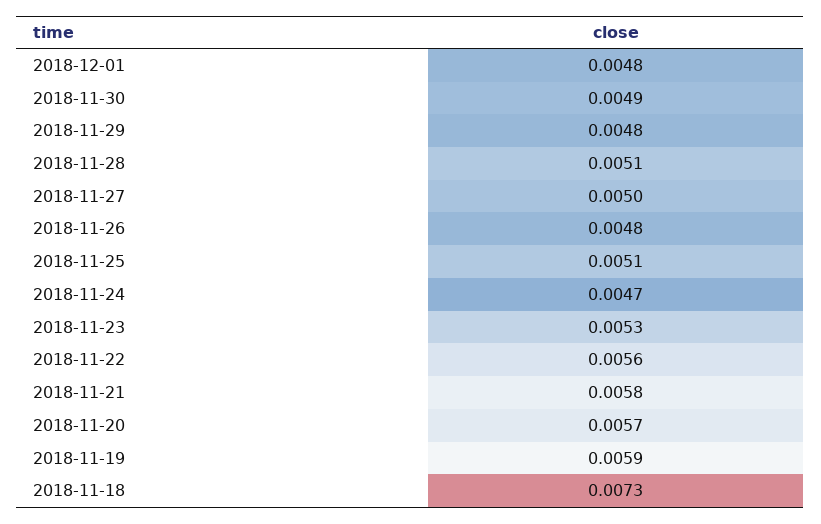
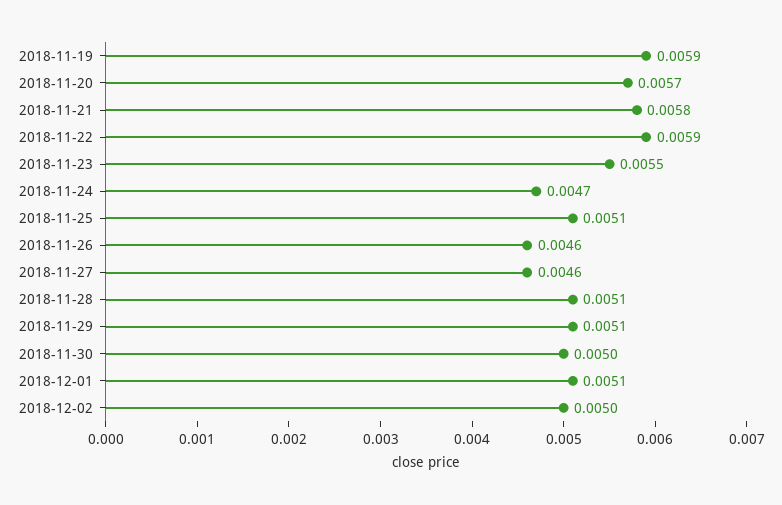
2018-12-01: 0.0048 -> 0.0051
2018-11-30: 0.0049 -> 0.005
2018-11-29: 0.0048 -> 0.0051
2018-11-27: 0.005 -> 0.0046
2018-11-26: 0.0048 -> 0.0046
2018-11-23: 0.0053 -> 0.0055
2018-11-22: 0.0056 -> 0.0059
2018-11-18: 0.0073 -> none
2018-12-02: none -> 0.005

